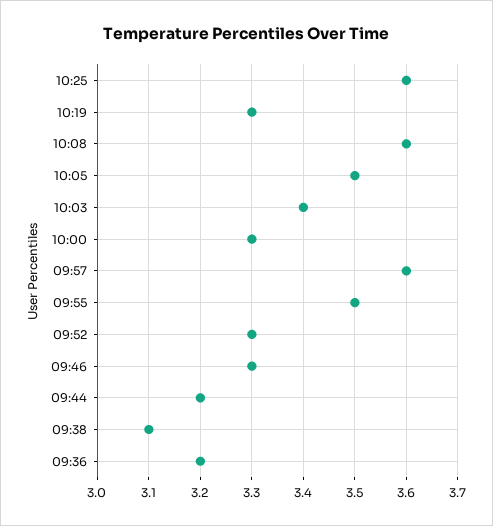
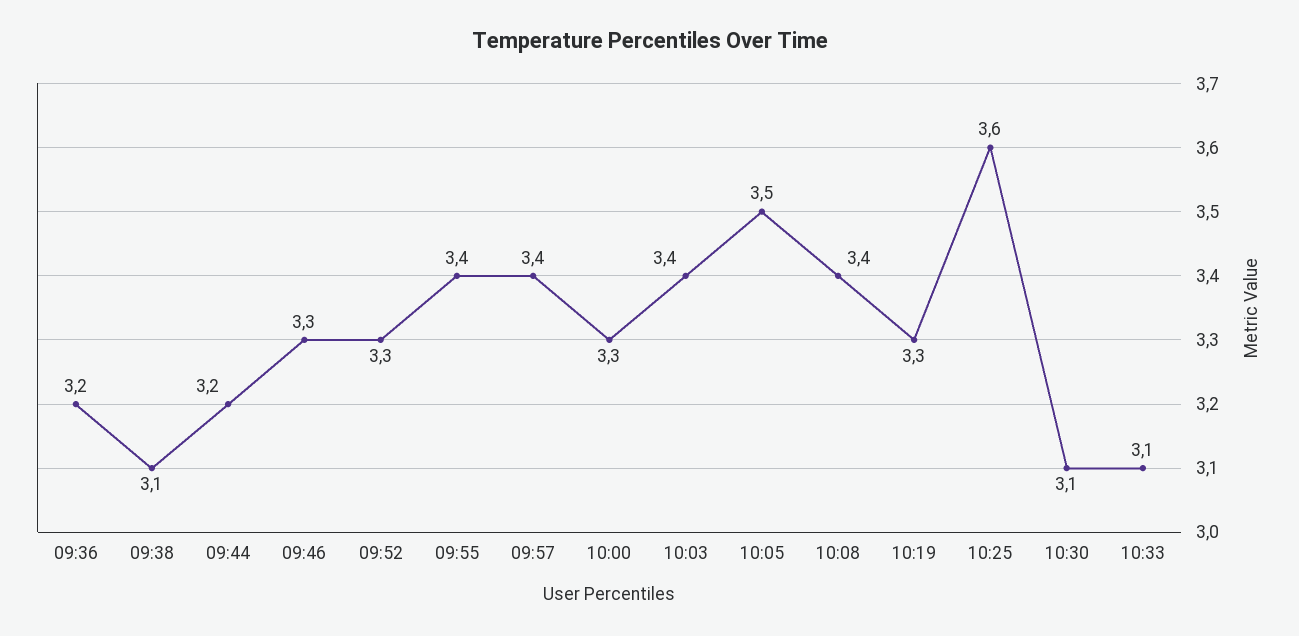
10:08: 3.6 -> 3.4
09:57: 3.6 -> 3.4
09:55: 3.5 -> 3.4
10:30: none -> 3.1
10:33: none -> 3.1

